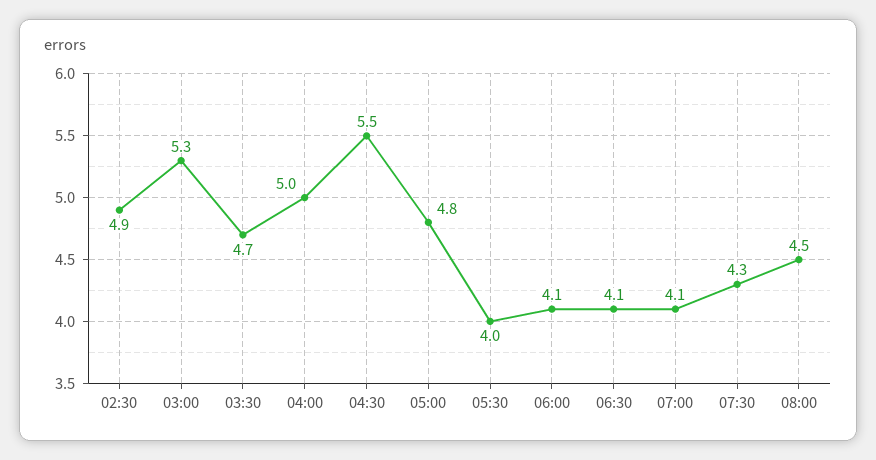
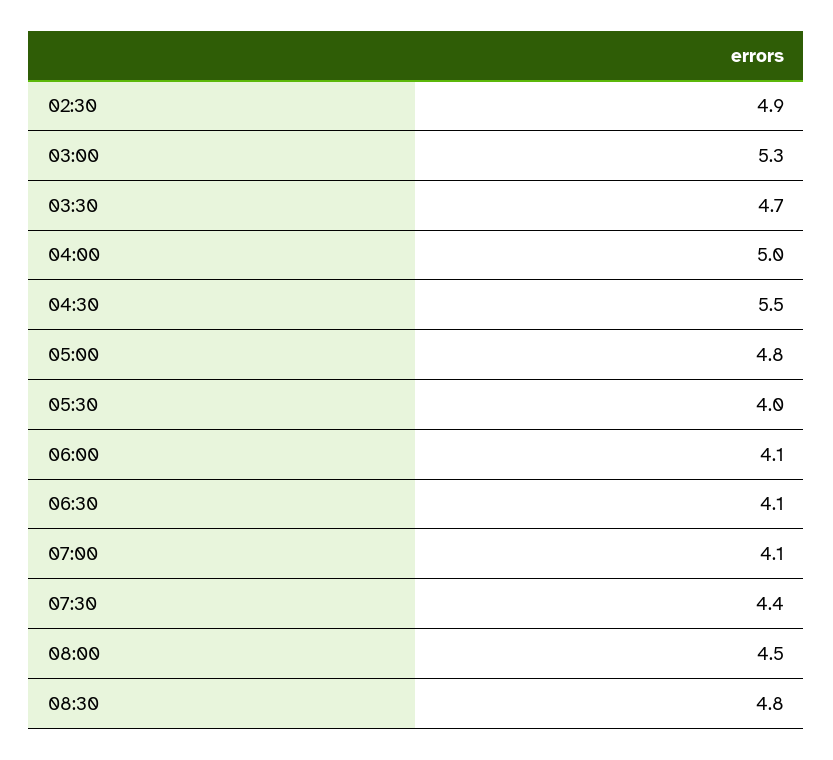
07:30: 4.3 -> 4.4
08:30: none -> 4.8

